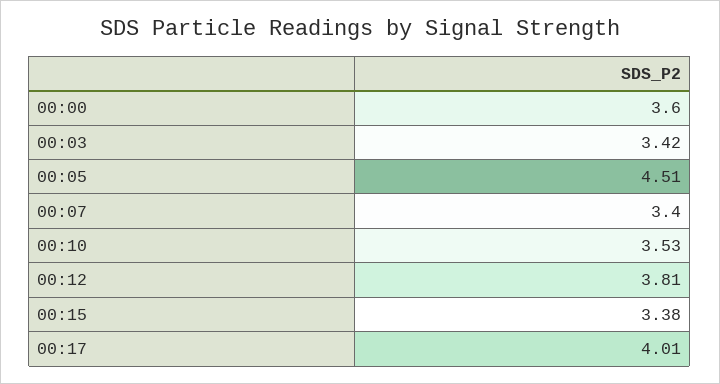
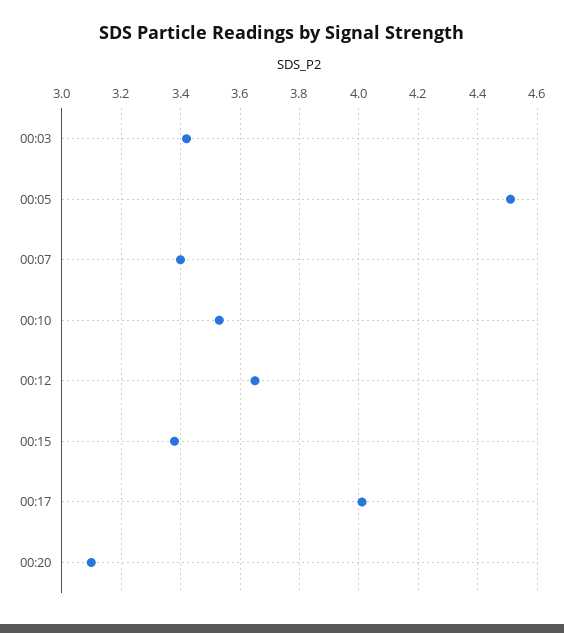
00:00: 3.6 -> none
00:12: 3.81 -> 3.65
00:20: none -> 3.1

